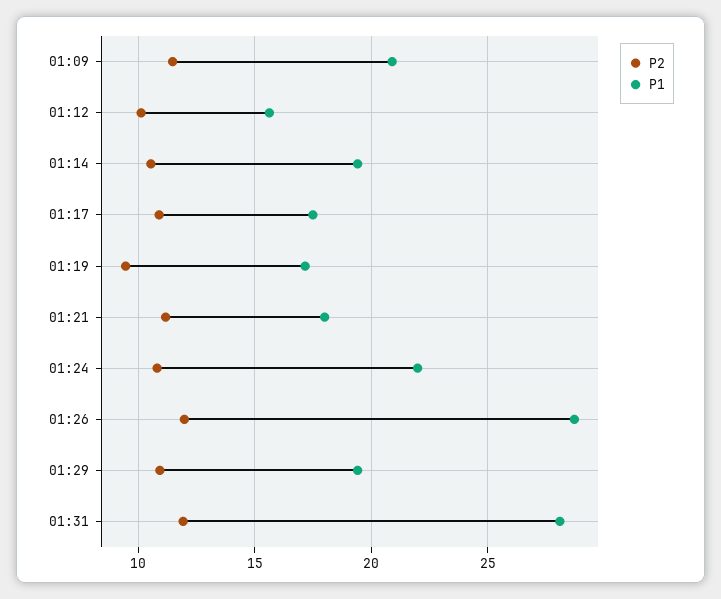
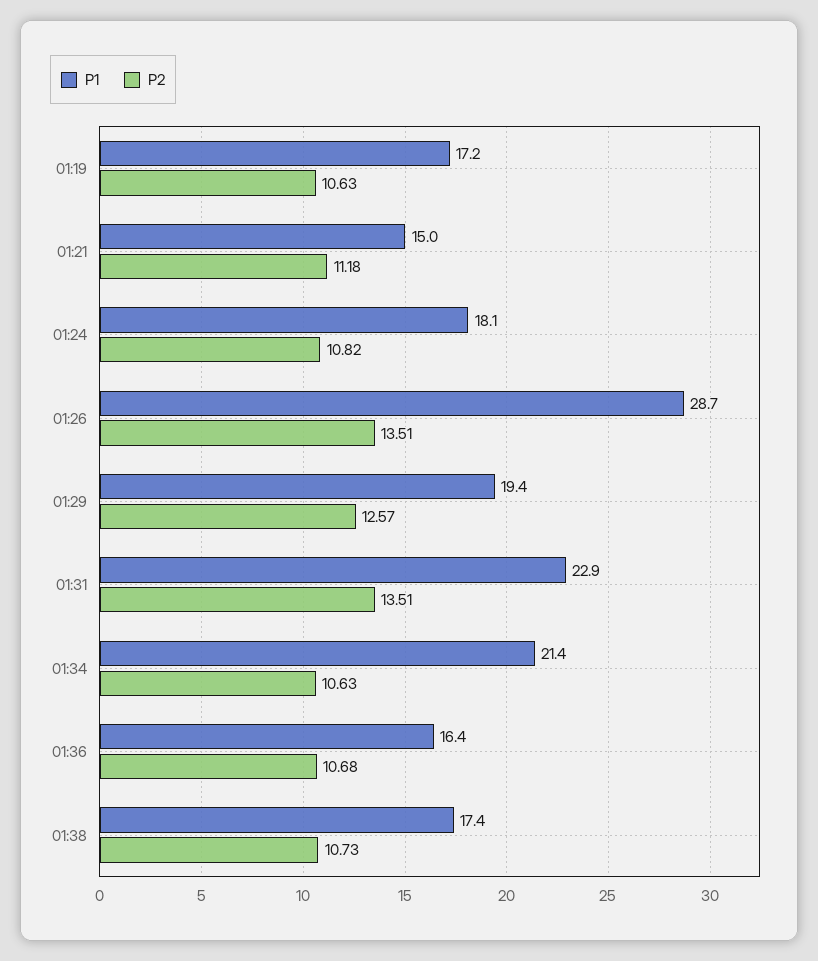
P2, 01:09: 11.5 -> none
P1, 01:09: 21 -> none
P2, 01:12: 10 -> none
P1, 01:12: 15.5 -> none
P2, 01:14: 10.5 -> none
P1, 01:14: 19.5 -> none
P2, 01:17: 11 -> none
P1, 01:17: 17.5 -> none
P2, 01:19: 9.5 -> 10.63
P1, 01:21: 18 -> 15
P1, 01:24: 22 -> 18.1
P2, 01:26: 12 -> 13.51
P2, 01:29: 11 -> 12.57
P2, 01:31: 12 -> 13.51
P1, 01:31: 28 -> 22.9
P1, 01:34: none -> 21.4
P2, 01:34: none -> 10.63
P1, 01:36: none -> 16.4
P2, 01:36: none -> 10.68
P1, 01:38: none -> 17.4
P2, 01:38: none -> 10.73

